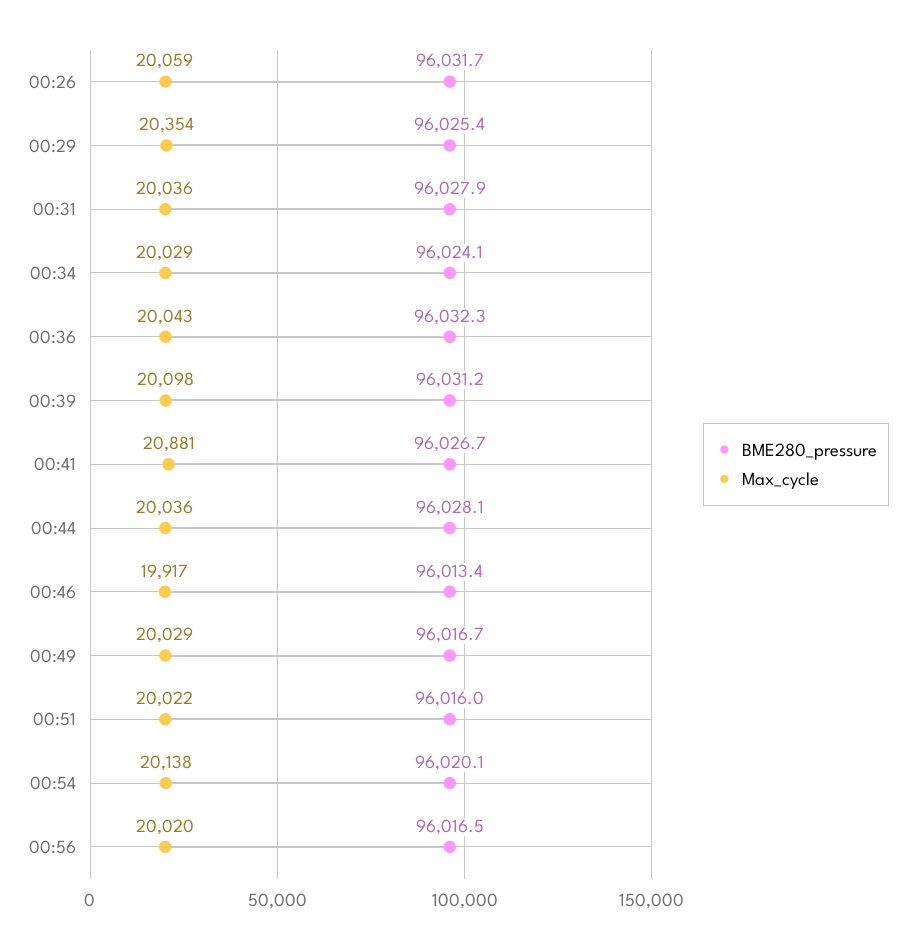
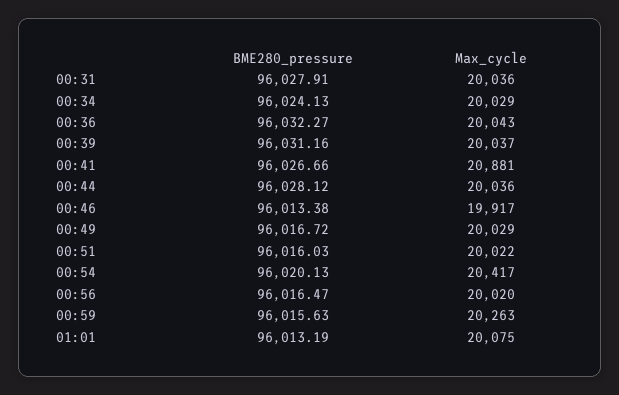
BME280_pressure, 00:26: 96031.7 -> none
Max_cycle, 00:26: 20059 -> none
BME280_pressure, 00:29: 96025.4 -> none
Max_cycle, 00:29: 20354 -> none
Max_cycle, 00:39: 20098 -> 20037
Max_cycle, 00:54: 20138 -> 20417
BME280_pressure, 00:59: none -> 96015.63
Max_cycle, 00:59: none -> 20263
BME280_pressure, 01:01: none -> 96013.19
Max_cycle, 01:01: none -> 20075

